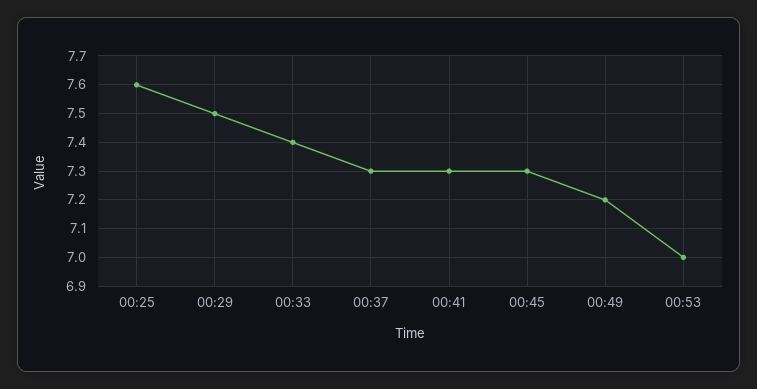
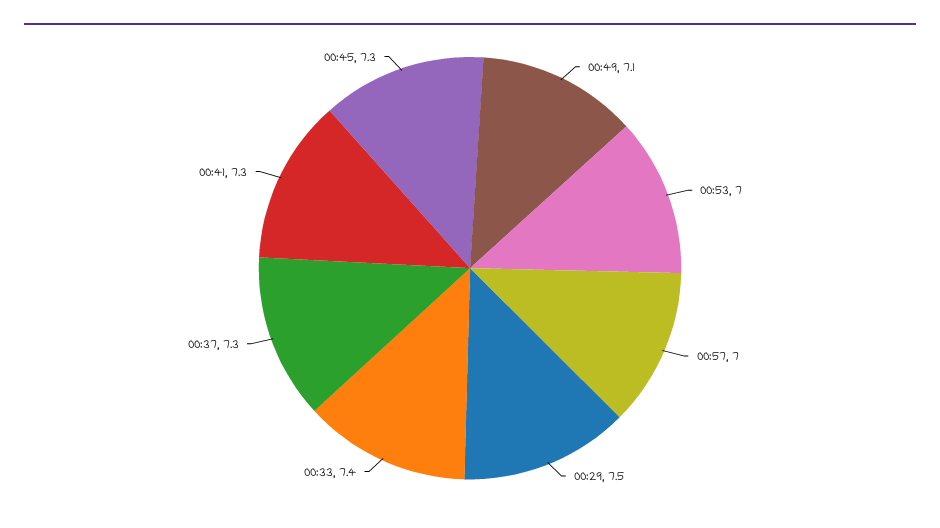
00:25: 7.6 -> none
00:49: 7.2 -> 7.1
00:57: none -> 7

